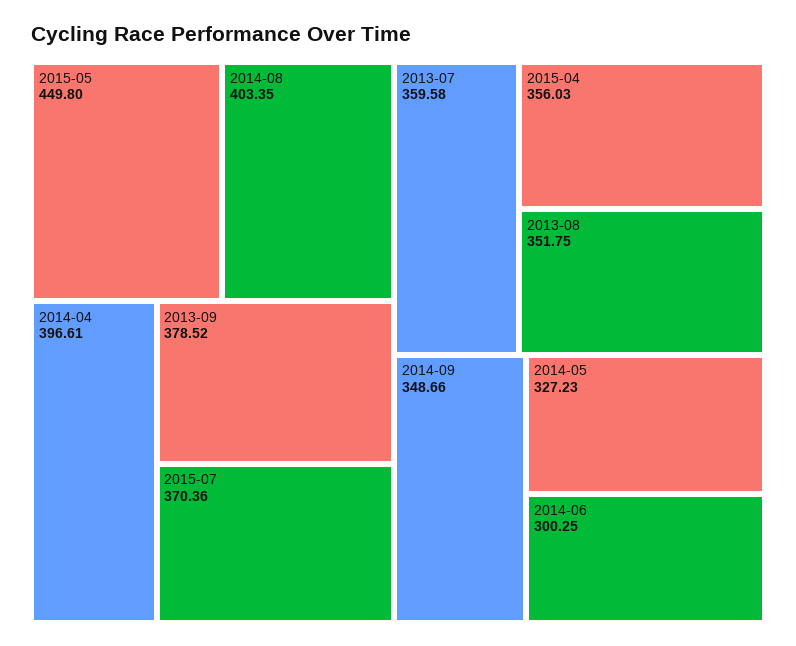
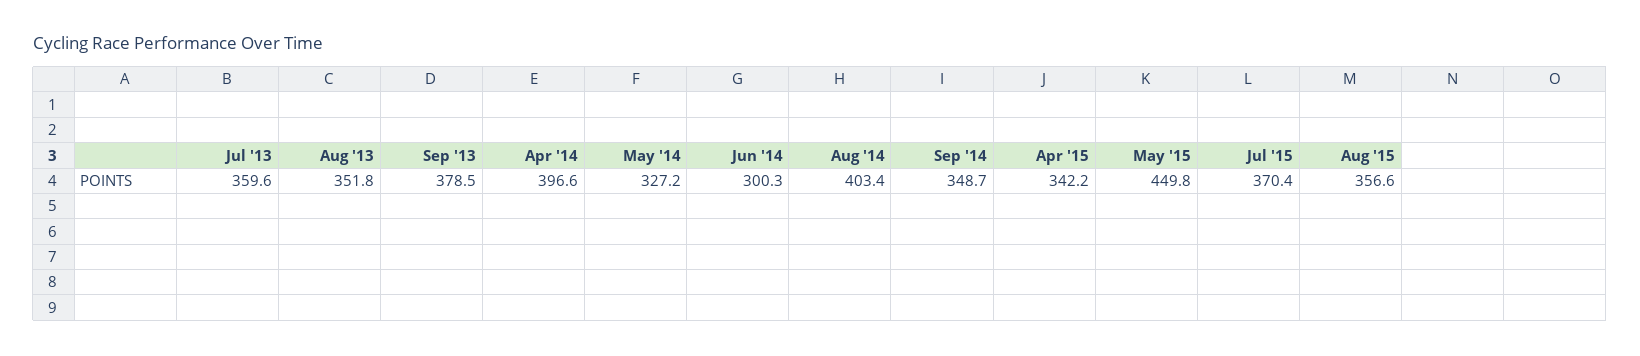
2015-04: 356.03 -> 342.2
Aug '15: none -> 356.6

